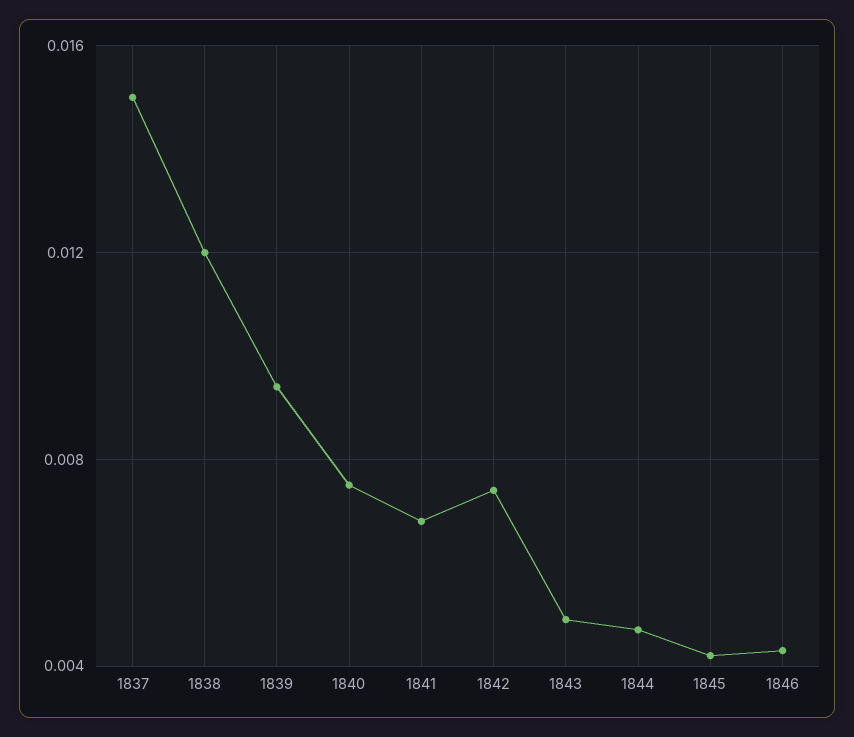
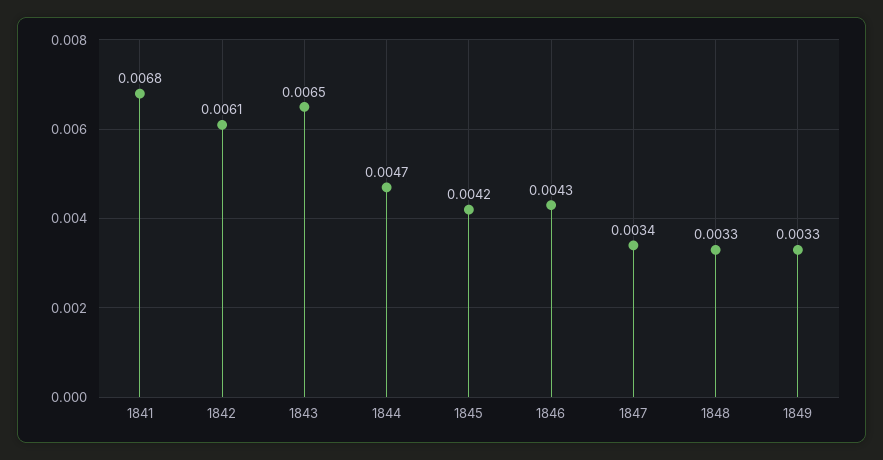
1837: 0.015 -> none
1838: 0.012 -> none
1839: 0.0095 -> none
1840: 0.0075 -> none
1842: 0.0075 -> 0.0061
1843: 0.005 -> 0.0065
1847: none -> 0.0034
1848: none -> 0.0033
1849: none -> 0.0033

